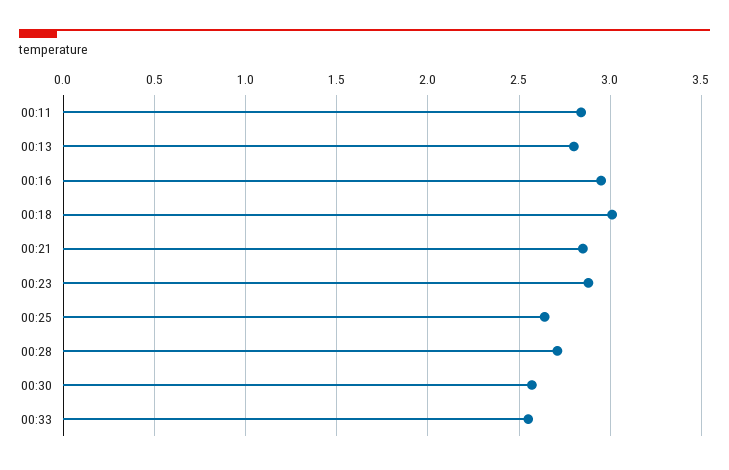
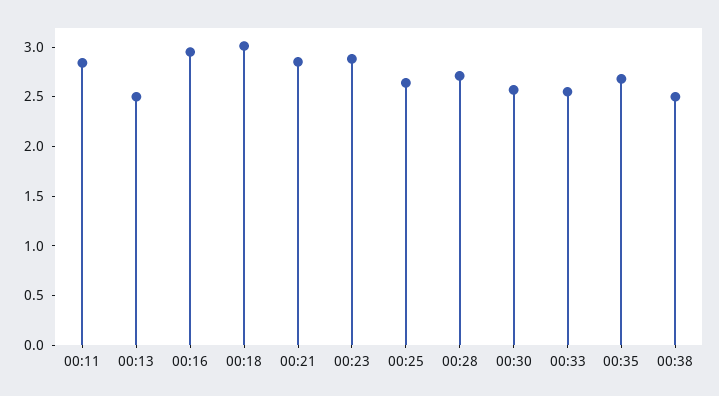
00:13: 2.8 -> 2.5
00:35: none -> 2.7
00:38: none -> 2.5

